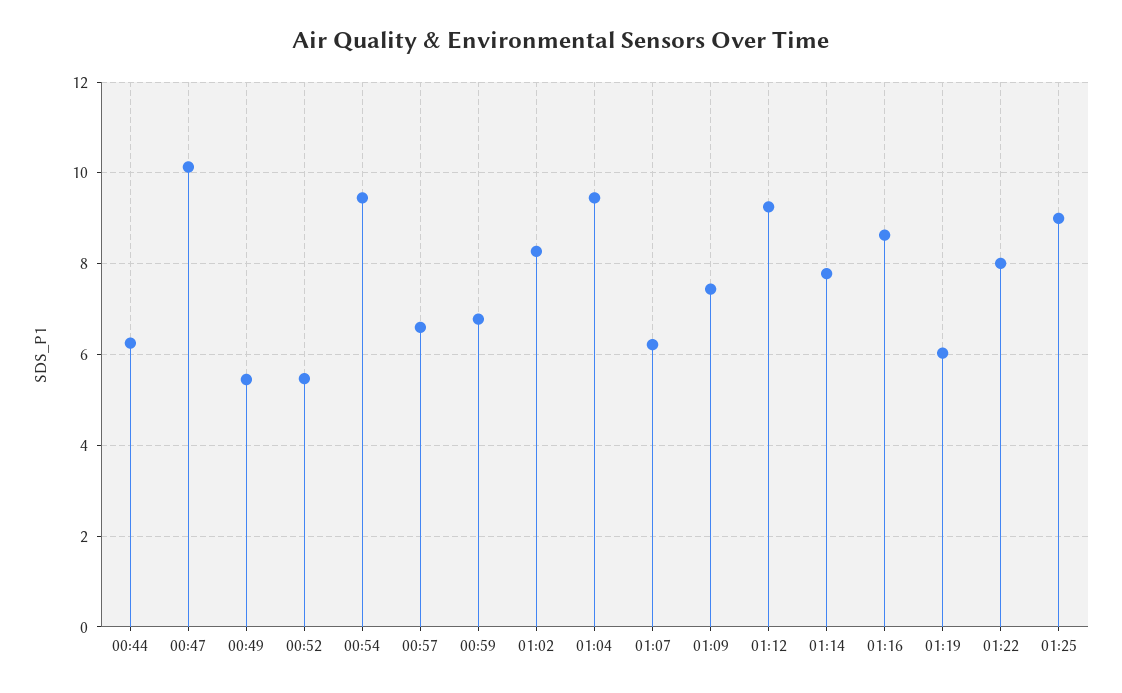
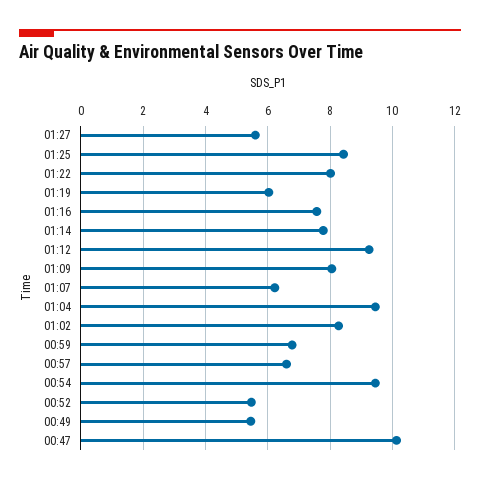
00:44: 6.2 -> none
01:09: 7.4 -> 8
01:16: 8.6 -> 7.6
01:25: 9 -> 8.4
01:27: none -> 5.6

